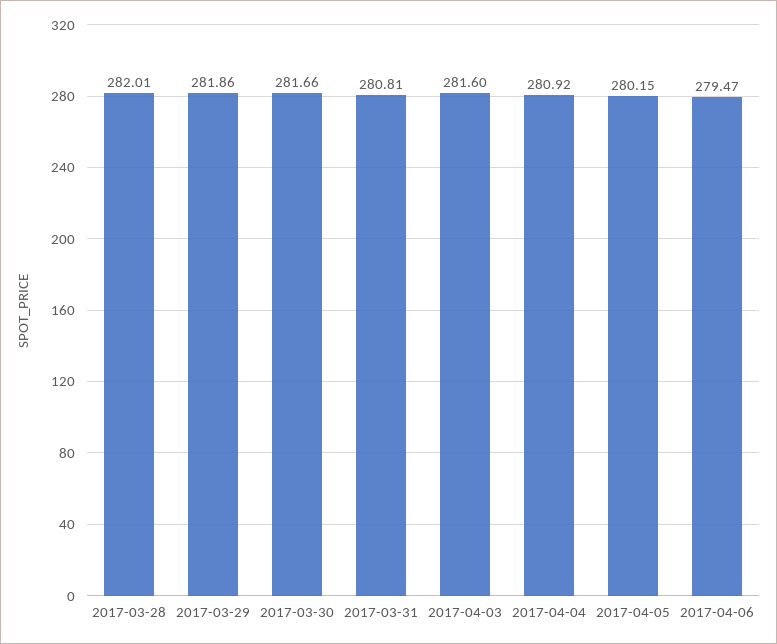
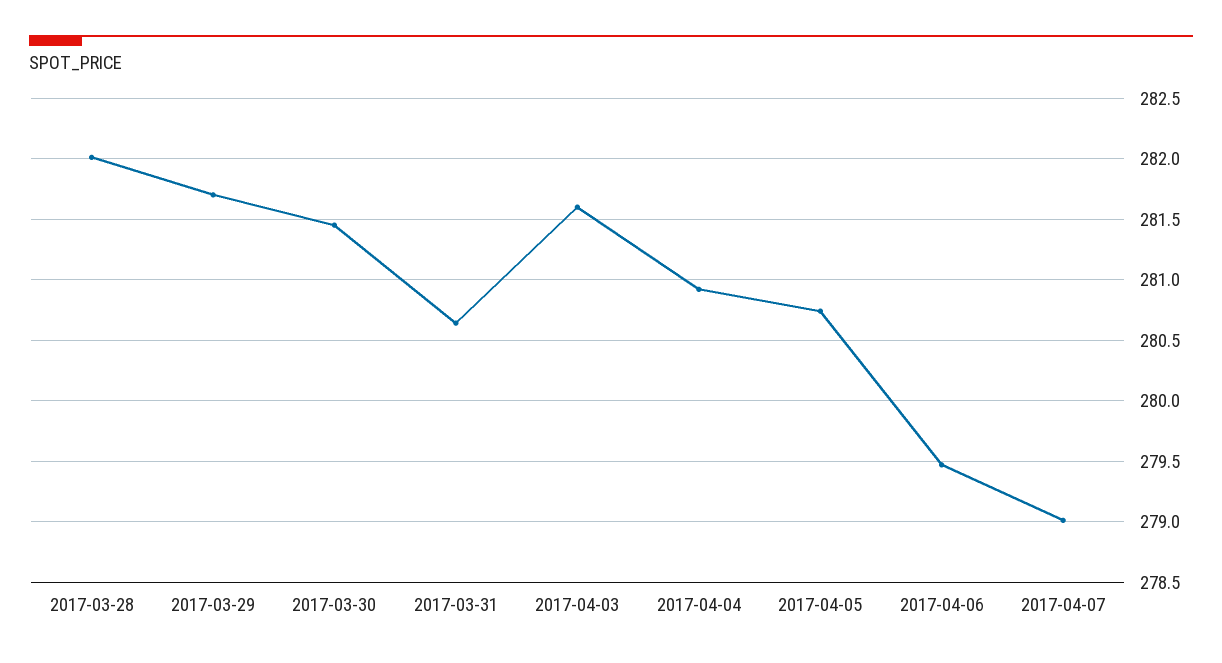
2017-03-29: 281.86 -> 281.7
2017-03-30: 281.66 -> 281.45
2017-03-31: 280.81 -> 280.65
2017-04-05: 280.15 -> 280.75
2017-04-07: none -> 279

